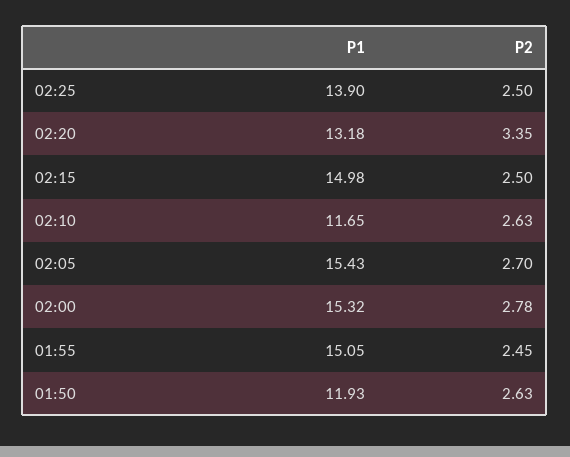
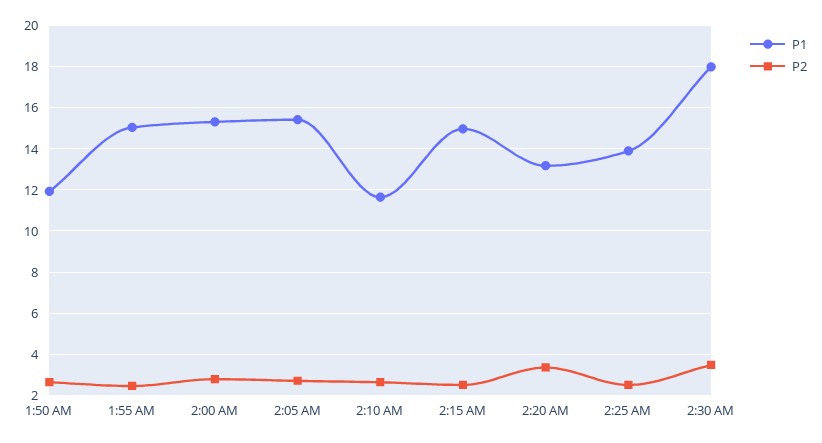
P1, 2:30 AM: none -> 18
P2, 2:30 AM: none -> 3.5

